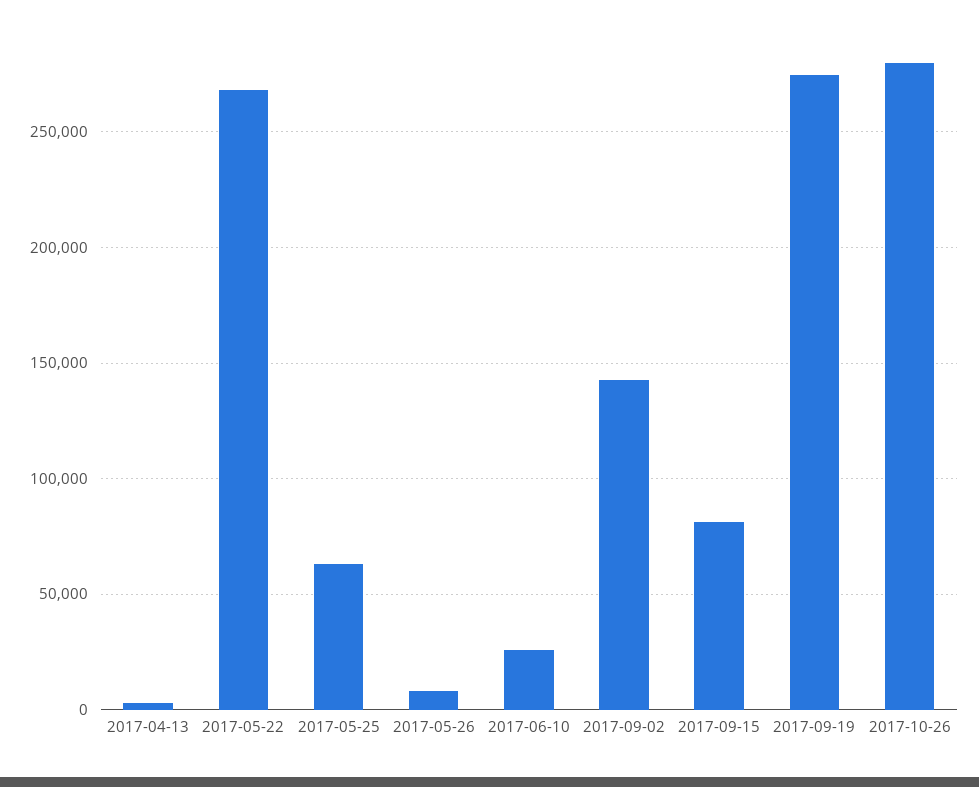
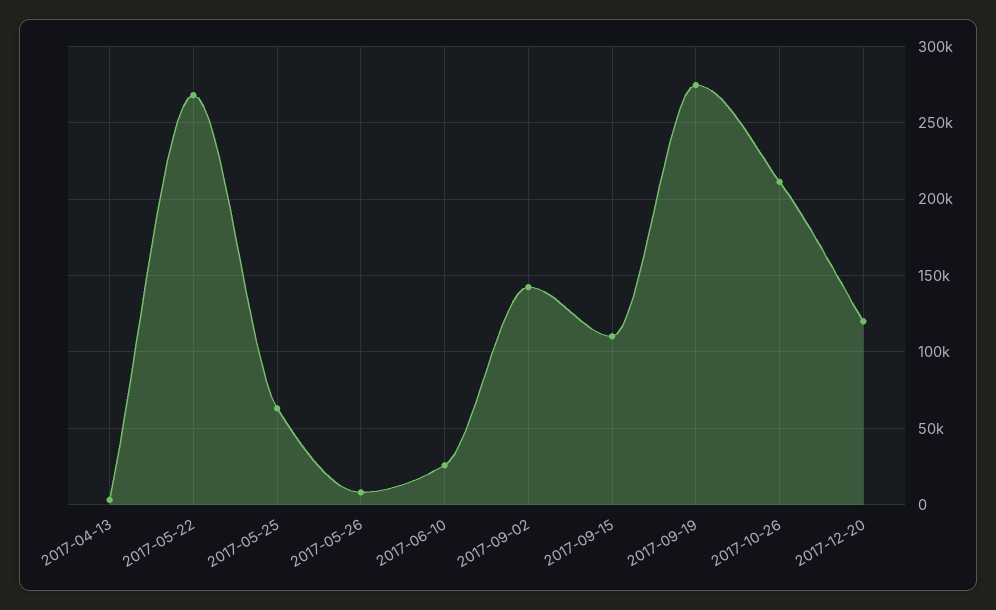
2017-09-15: 80000 -> 110000
2017-10-26: 280000 -> 210000
2017-12-20: none -> 120000

